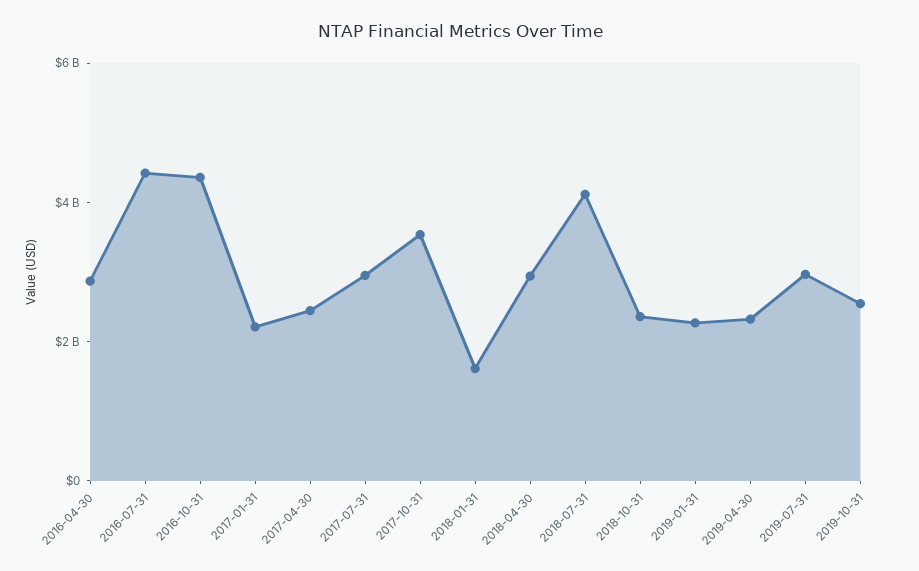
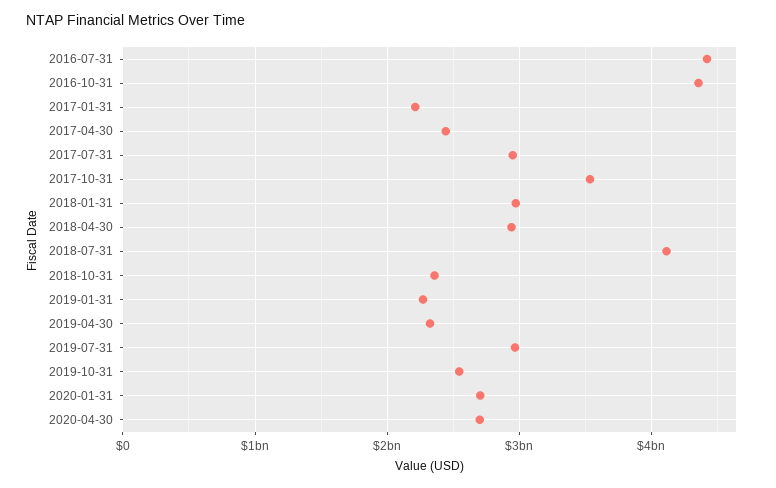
2016-04-30: 3000000000 -> none
2018-01-31: 1500000000 -> 3000000000
2020-01-31: none -> 2700000000
2020-04-30: none -> 2700000000

